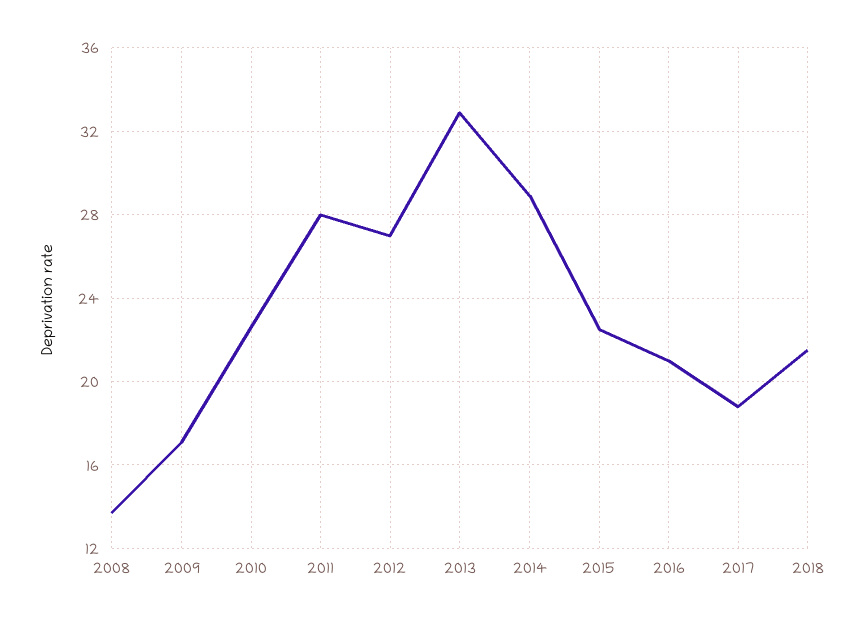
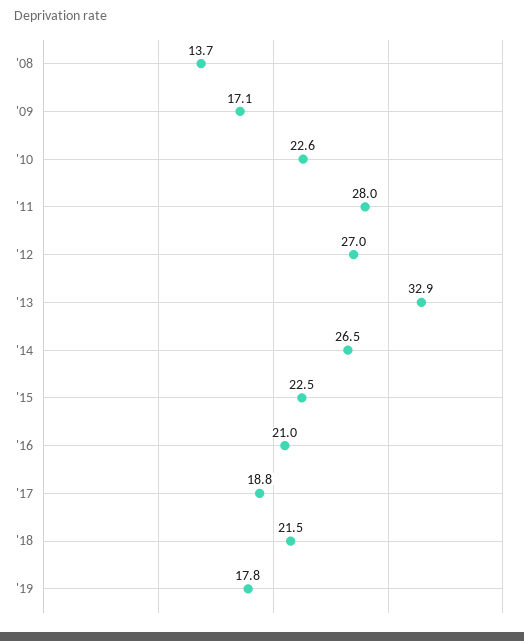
2014: 29 -> 26.5
'19: none -> 17.8

